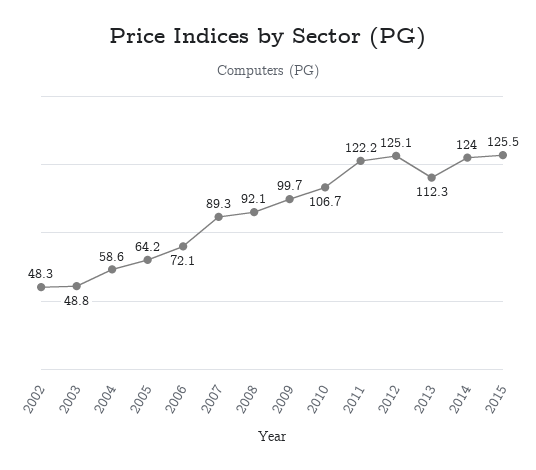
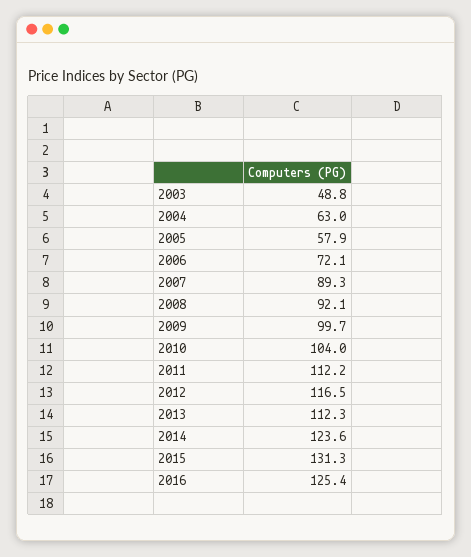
2002: 48.3 -> none
2004: 58.6 -> 63
2005: 64.2 -> 57.9
2010: 106.7 -> 104
2011: 122.2 -> 112.2
2012: 125.1 -> 116.5
2014: 124 -> 123.6
2015: 125.5 -> 131.3
2016: none -> 125.4

